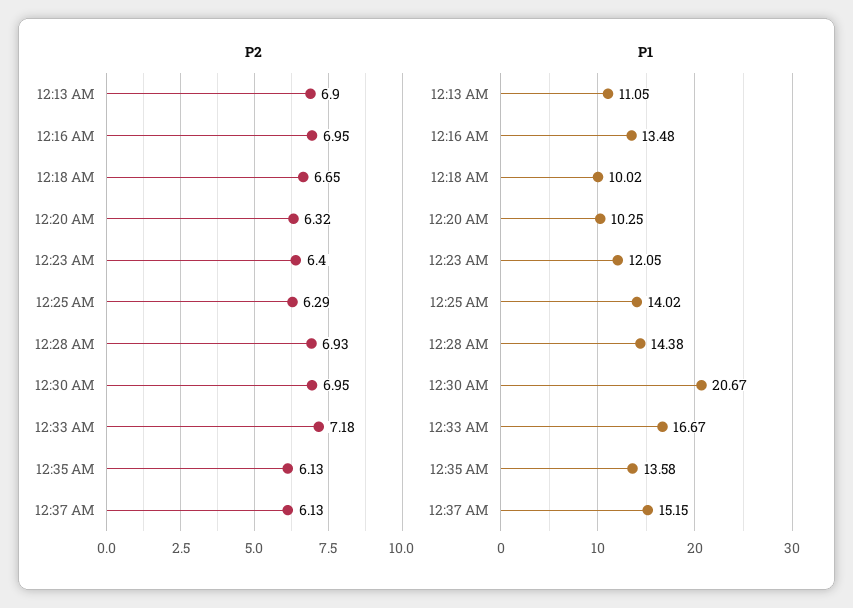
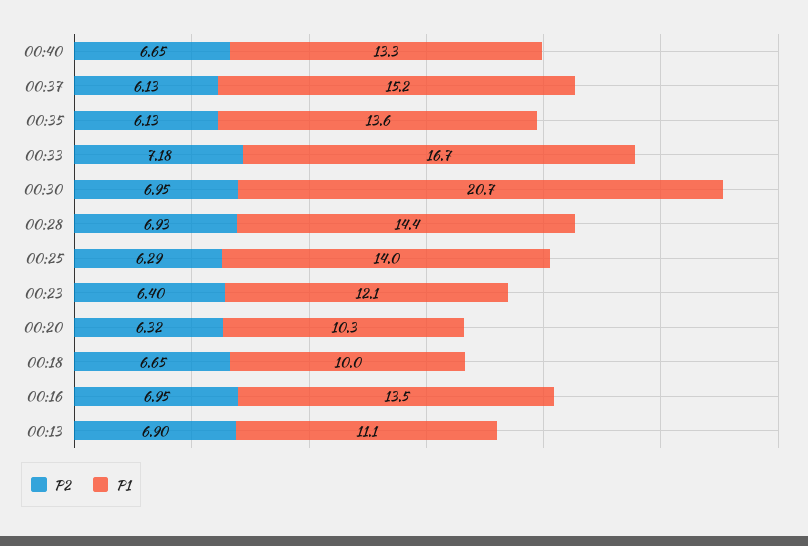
P2, 00:40: none -> 6.65
P1, 00:40: none -> 13.3

